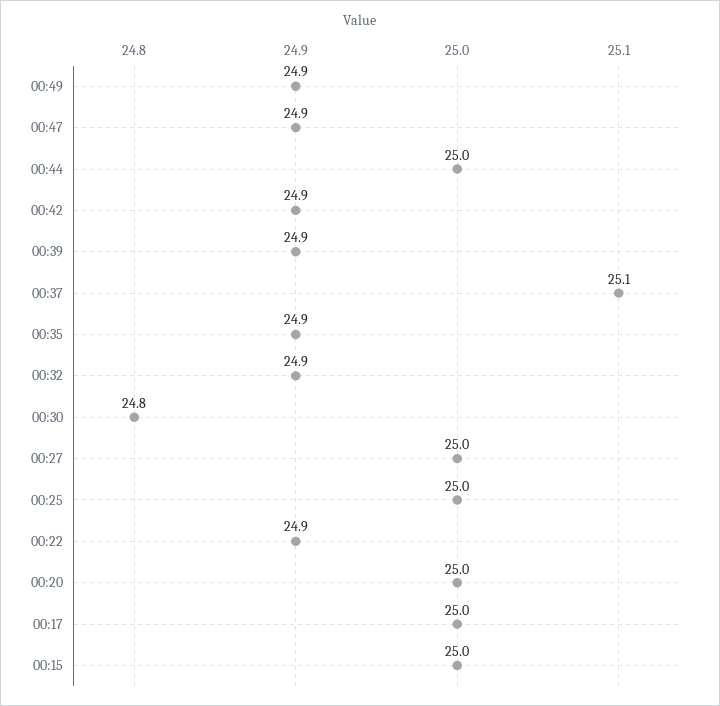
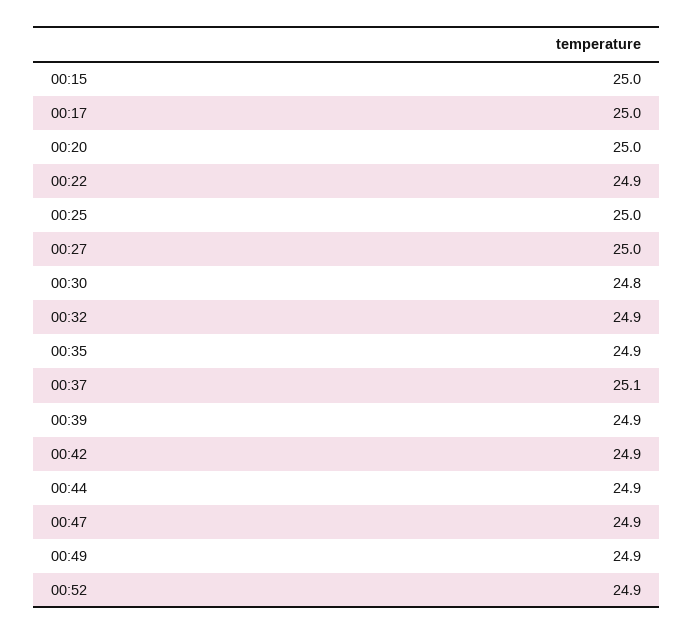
00:44: 25 -> 24.9
00:52: none -> 24.9

